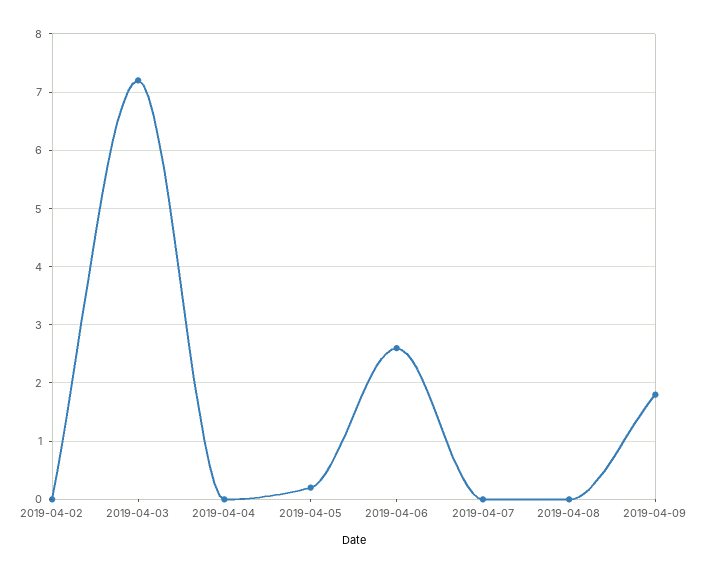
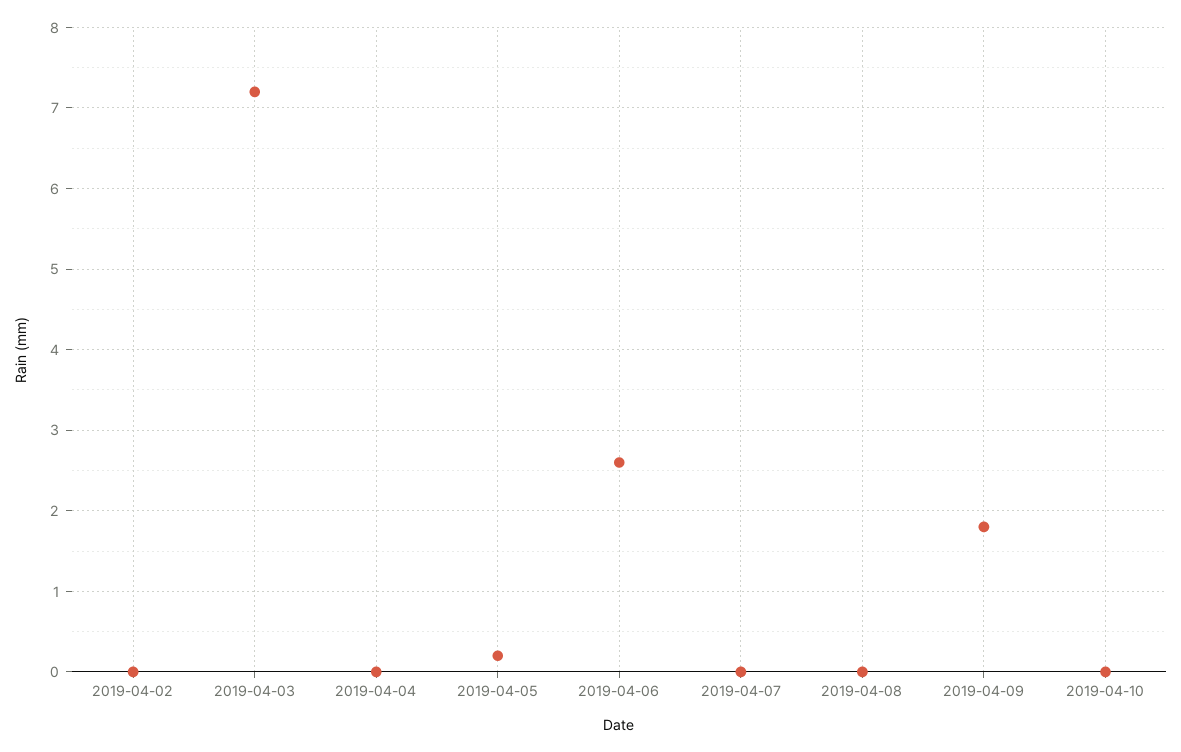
2019-04-10: none -> 0

